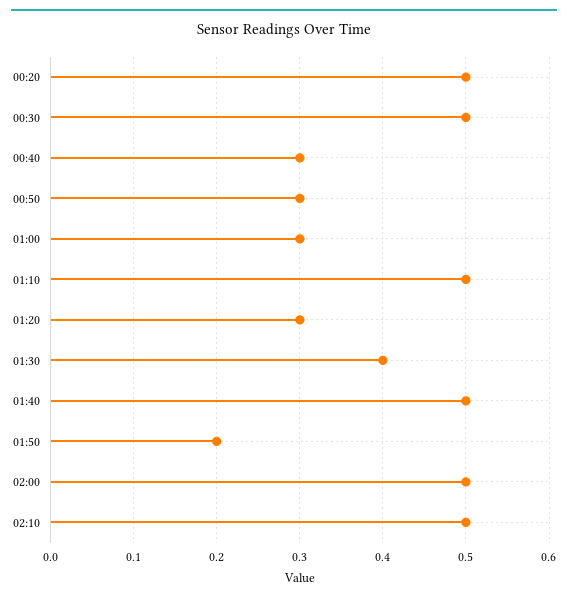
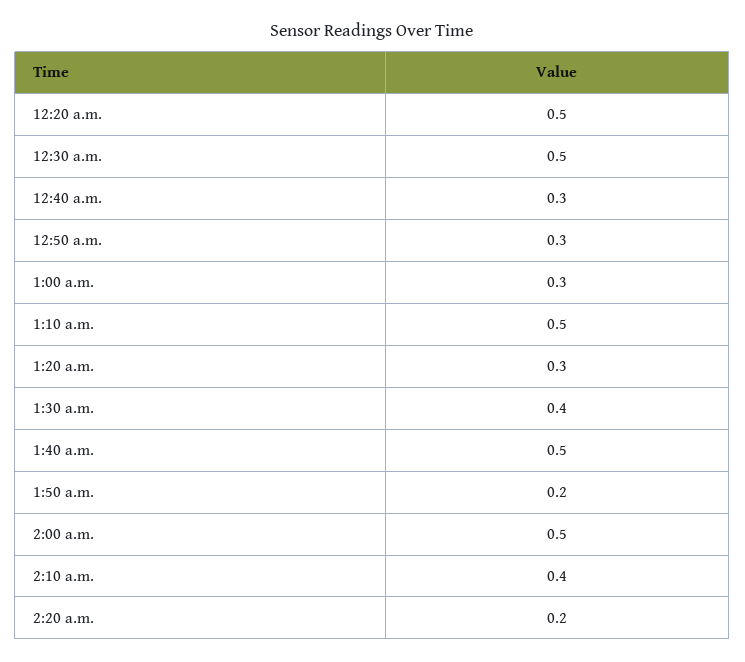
02:10: 0.5 -> 0.4
2:20 a.m.: none -> 0.2

